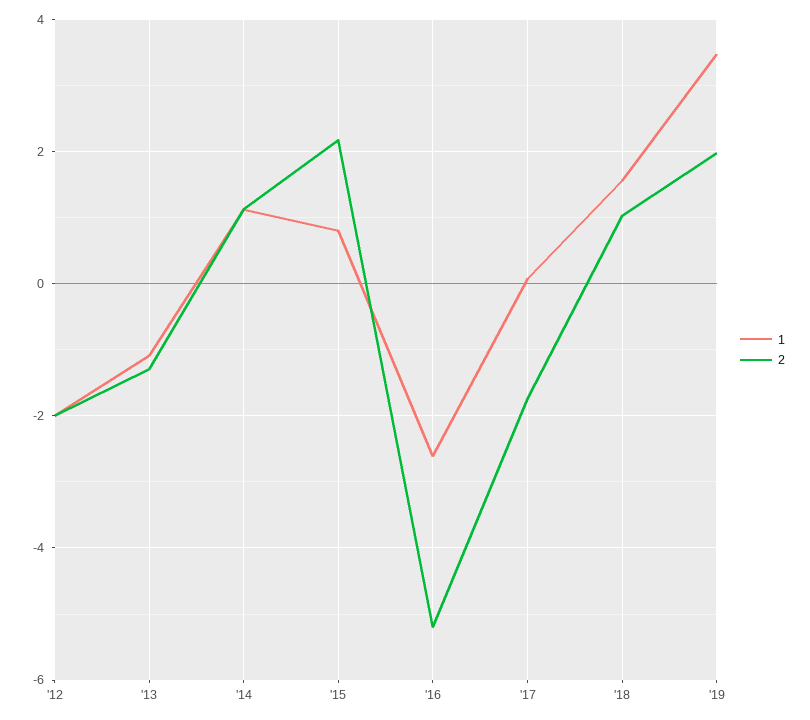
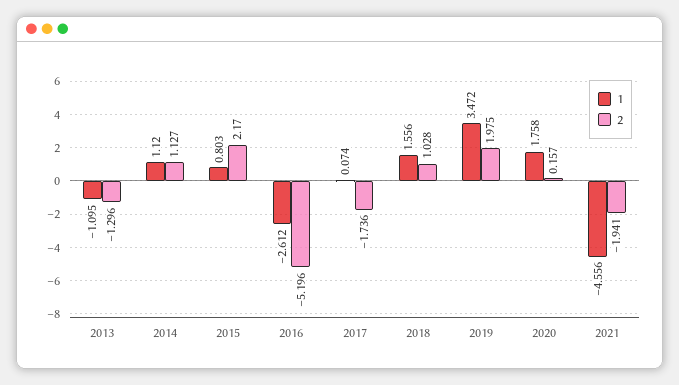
1, '12: -2 -> none
2, '12: -2 -> none
1, 2020: none -> 1.758
2, 2020: none -> 0.157
1, 2021: none -> -4.556
2, 2021: none -> -1.941

